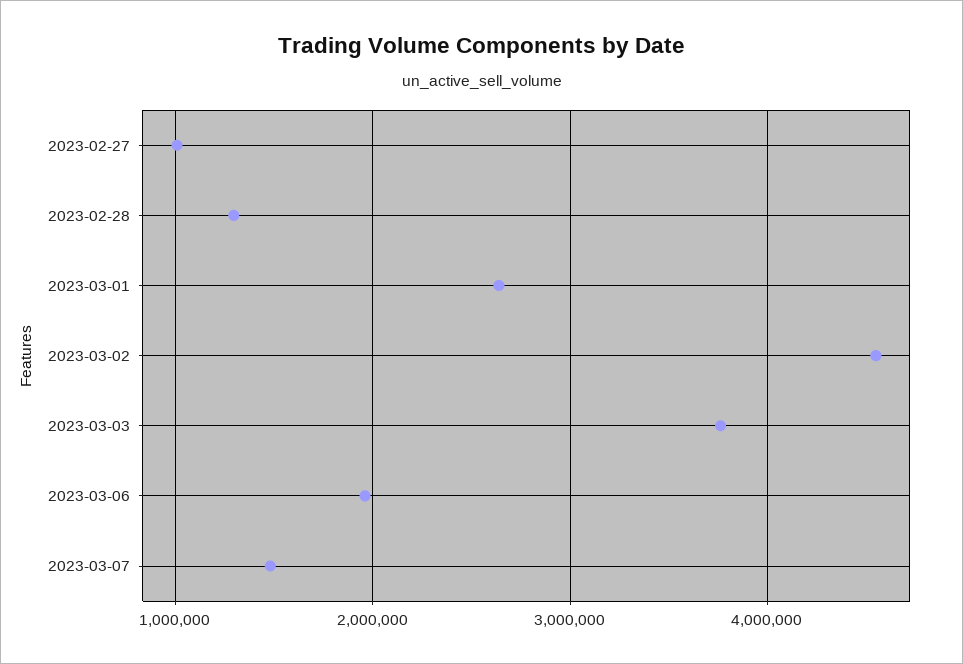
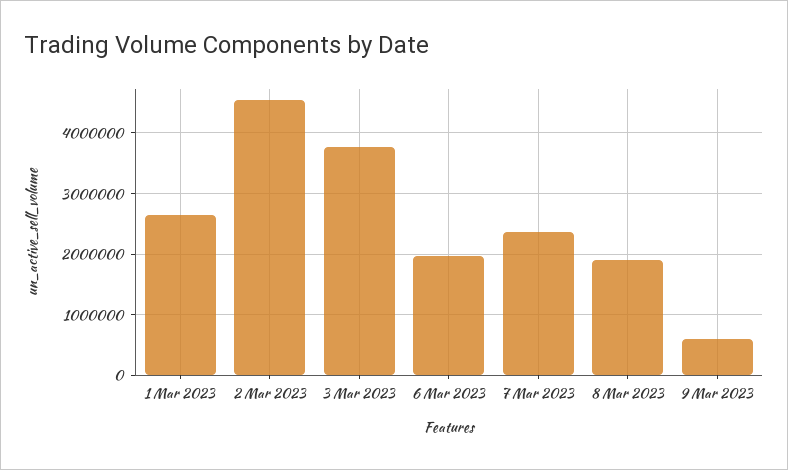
2023-02-27: 1000000 -> none
2023-02-28: 1300000 -> none
2023-03-07: 1500000 -> 2400000
8 Mar 2023: none -> 1900000
9 Mar 2023: none -> 600000

